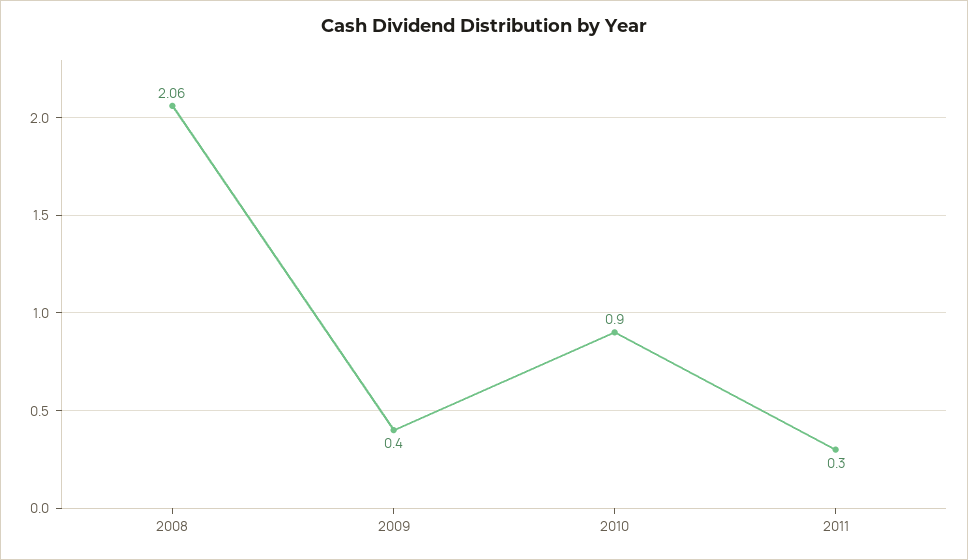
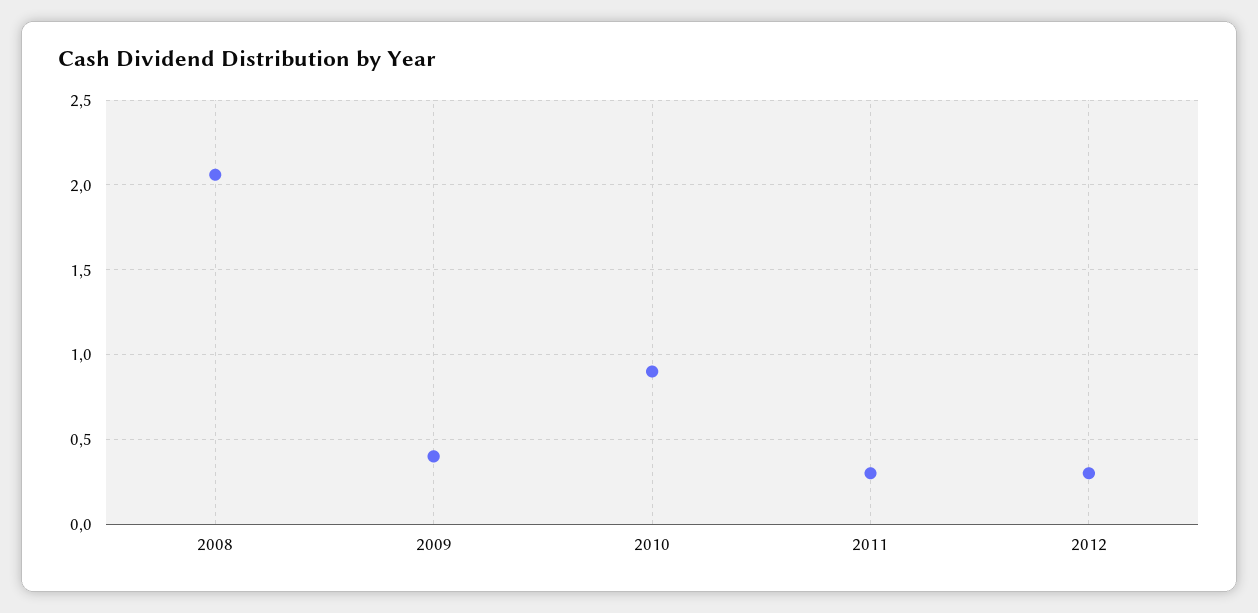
2012: none -> 0.3

